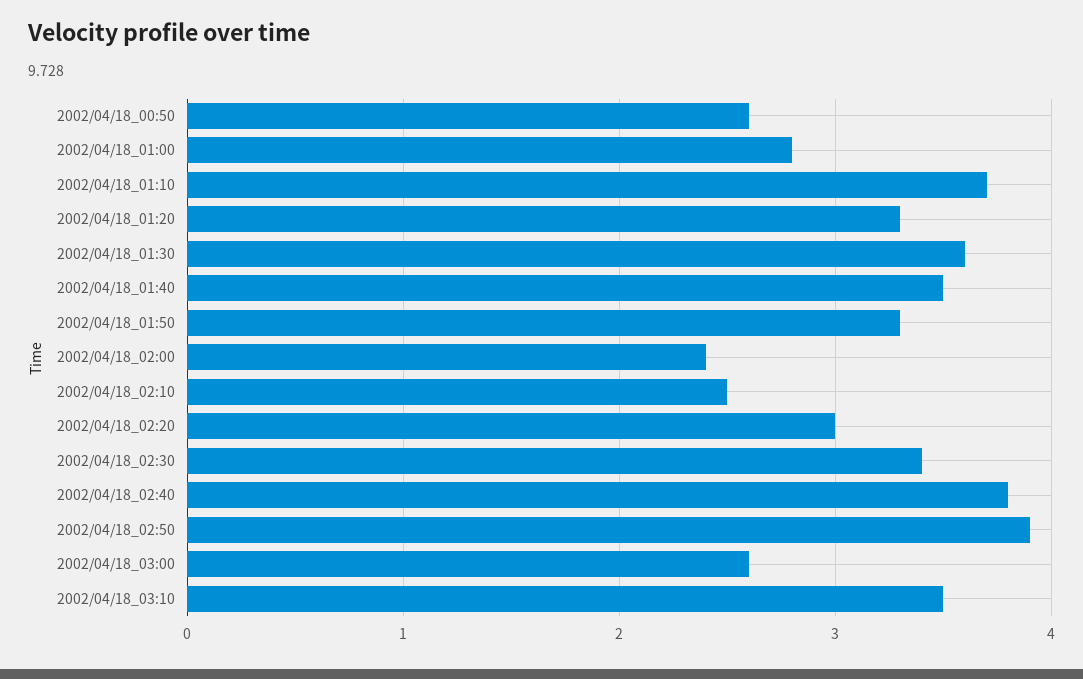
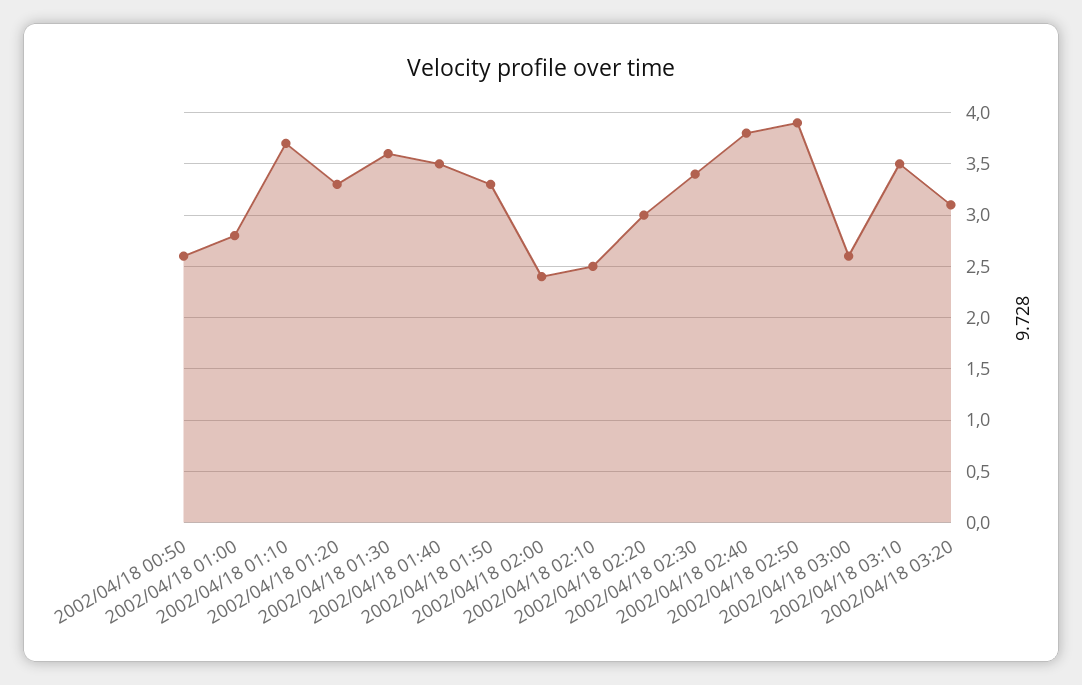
2002/04/18 03:20: none -> 3.1

